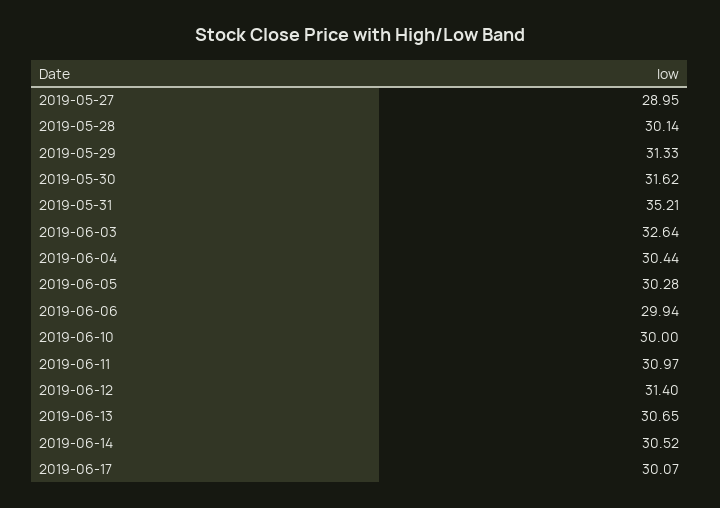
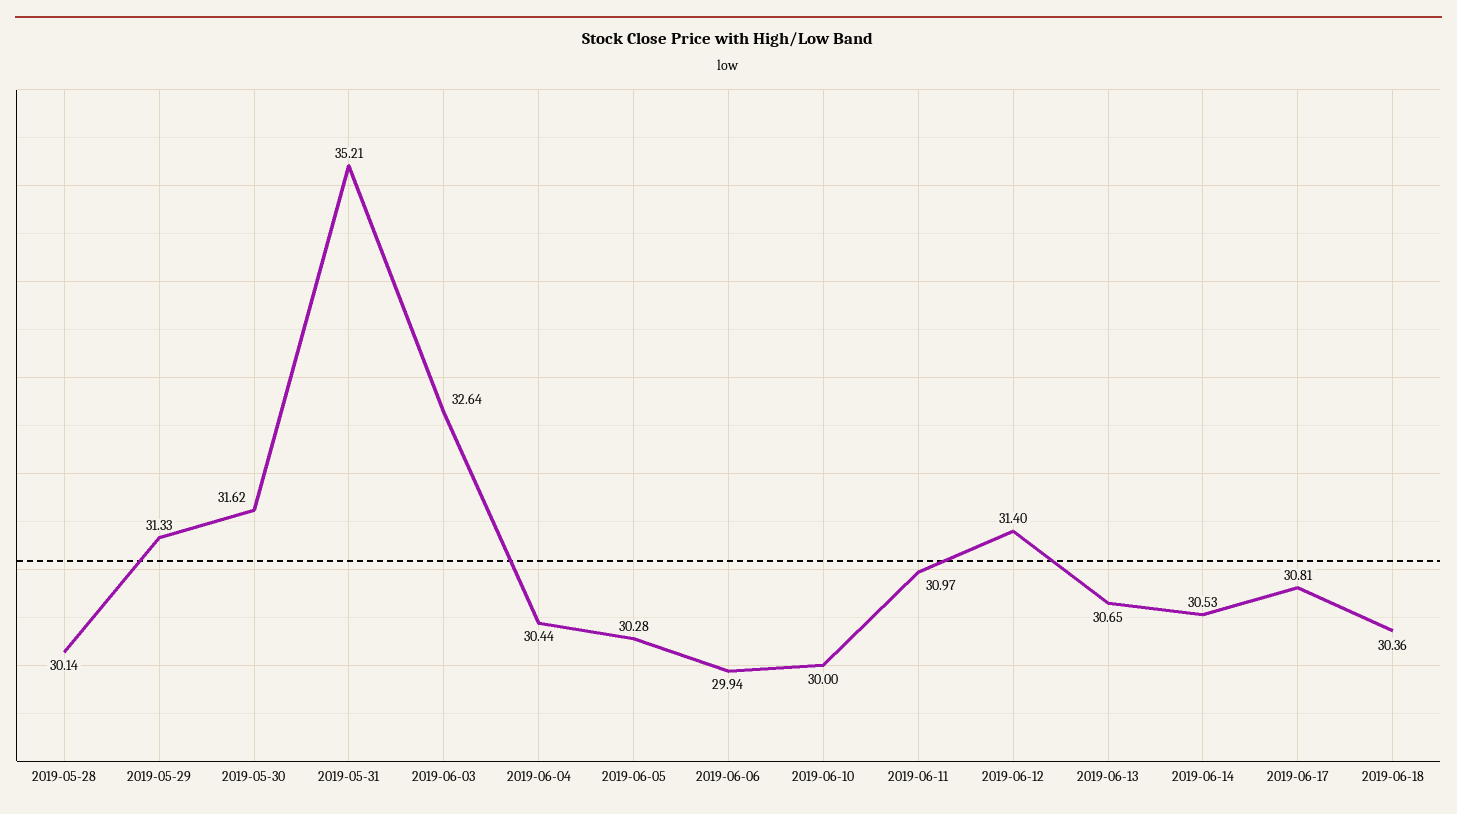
2019-05-27: 28.95 -> none
2019-06-14: 30.52 -> 30.53
2019-06-17: 30.07 -> 30.81
2019-06-18: none -> 30.36

